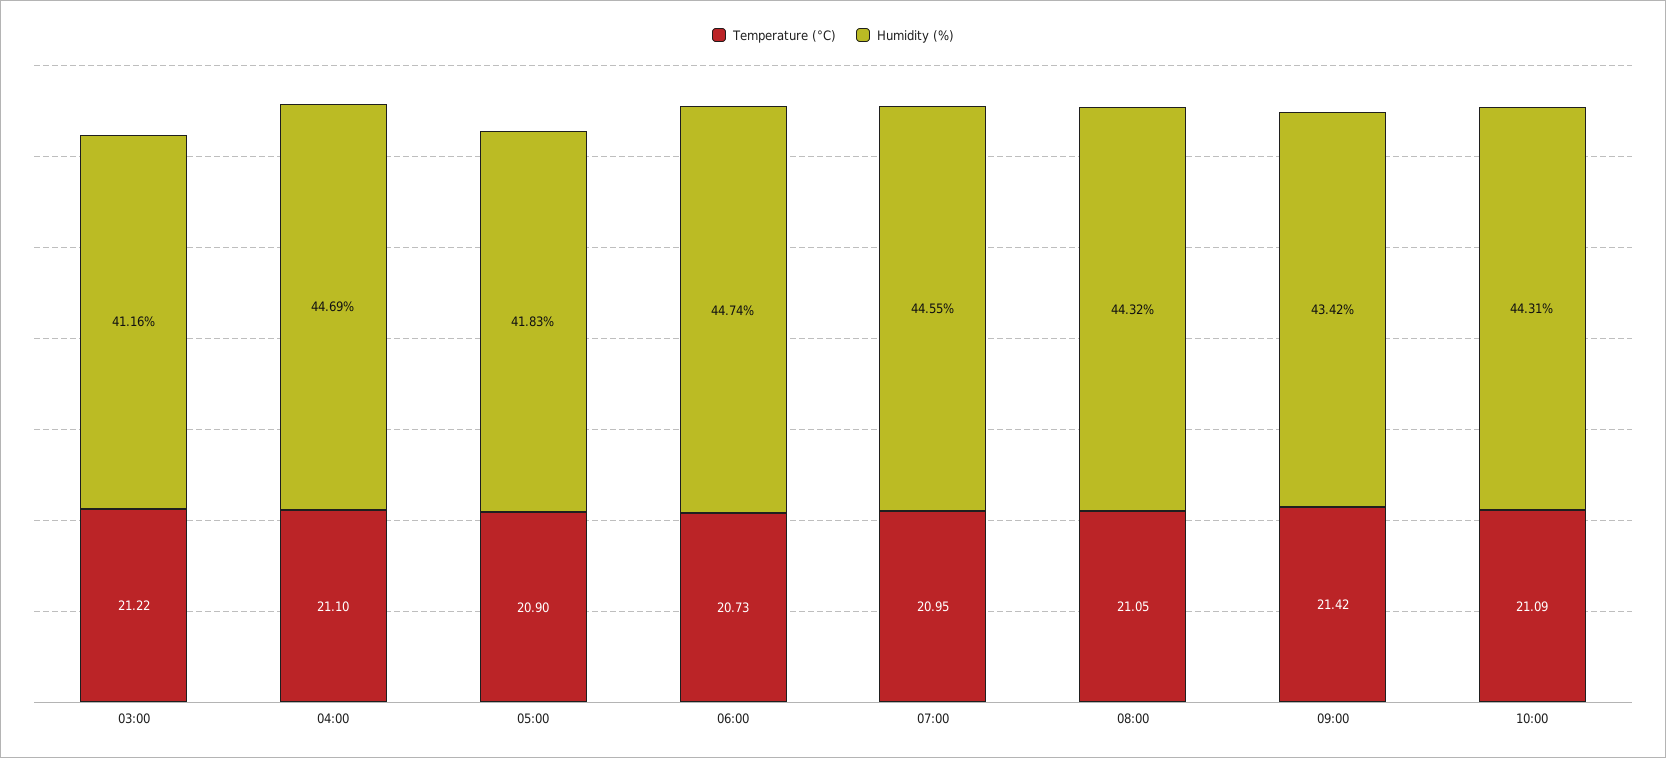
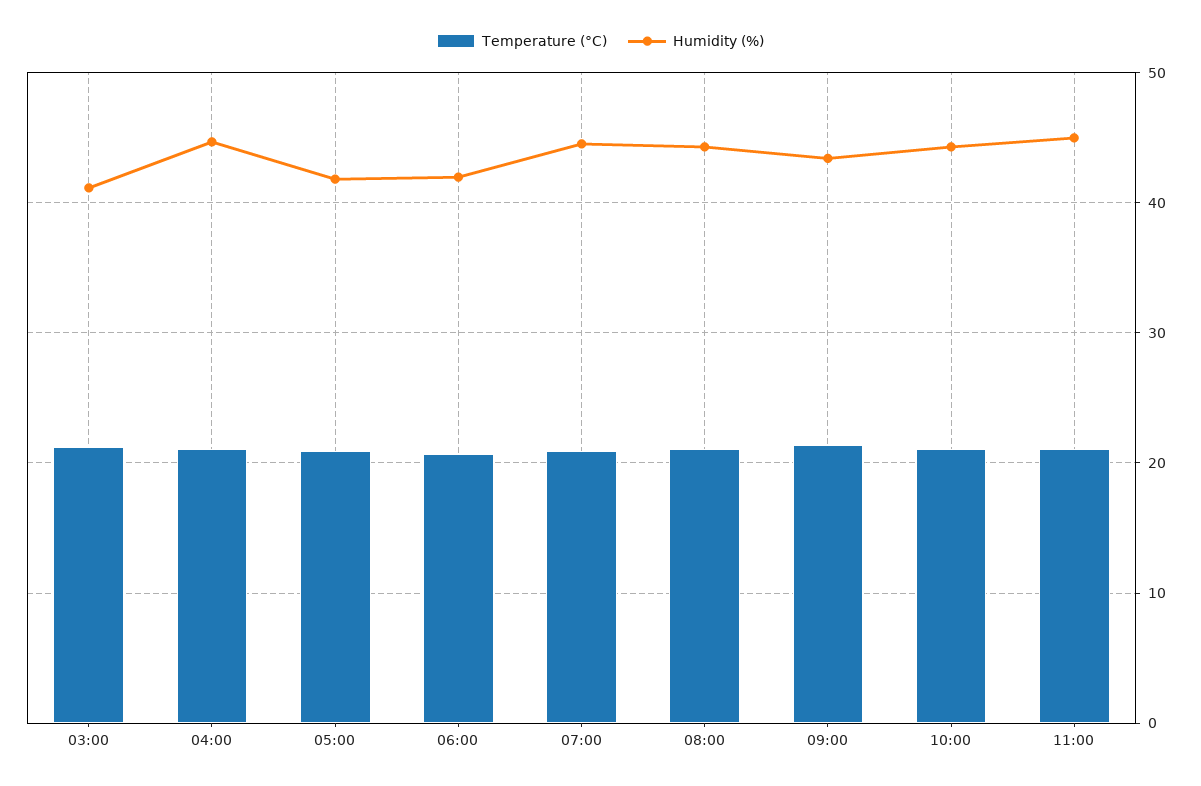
Humidity (%), 06:00: 44.74 -> 42
Temperature (°C), 11:00: none -> 21
Humidity (%), 11:00: none -> 45

